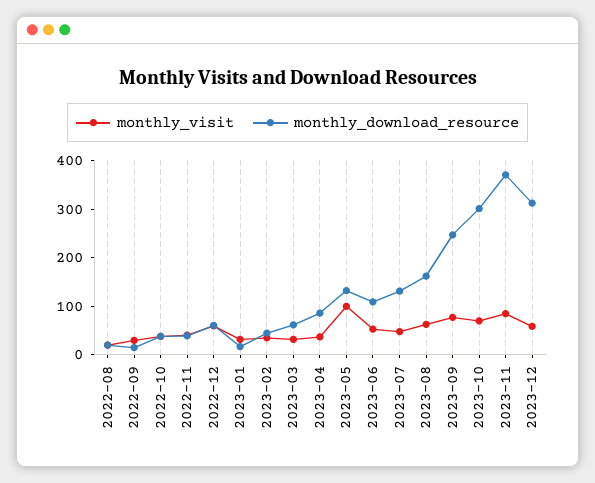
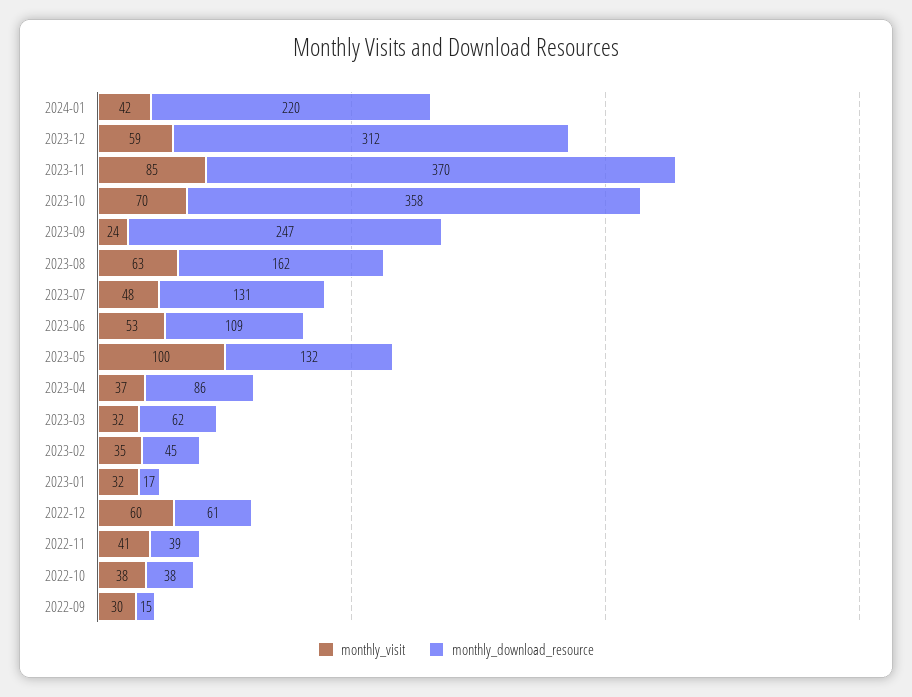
monthly_visit, 2022-08: 20 -> none
monthly_download_resource, 2022-08: 20 -> none
monthly_visit, 2023-09: 80 -> 24
monthly_download_resource, 2023-10: 300 -> 358
monthly_visit, 2024-01: none -> 42
monthly_download_resource, 2024-01: none -> 220

